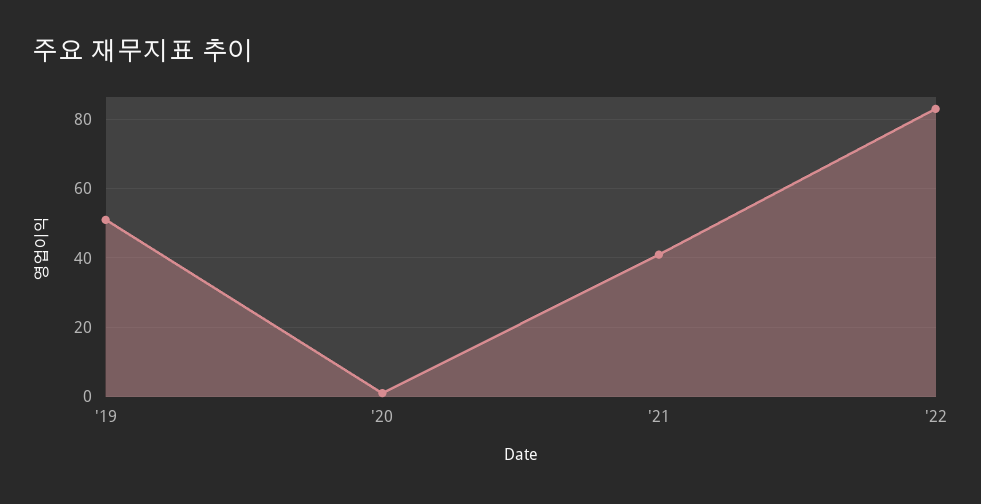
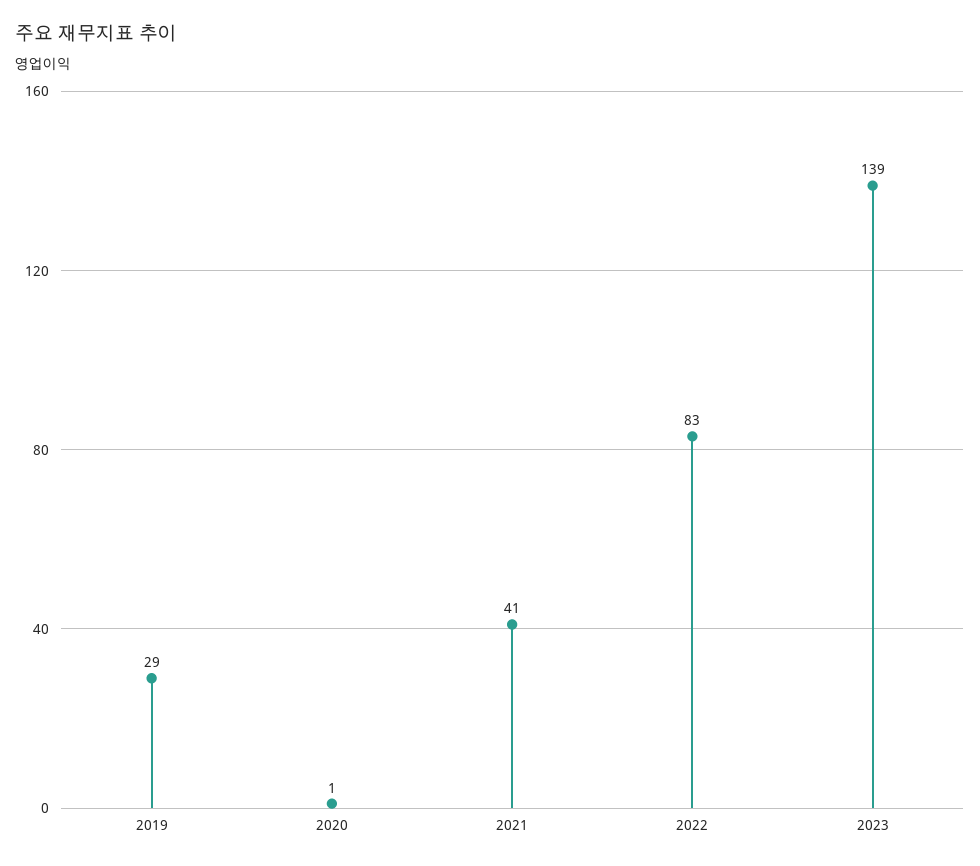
'19: 50 -> 29
2023: none -> 139

